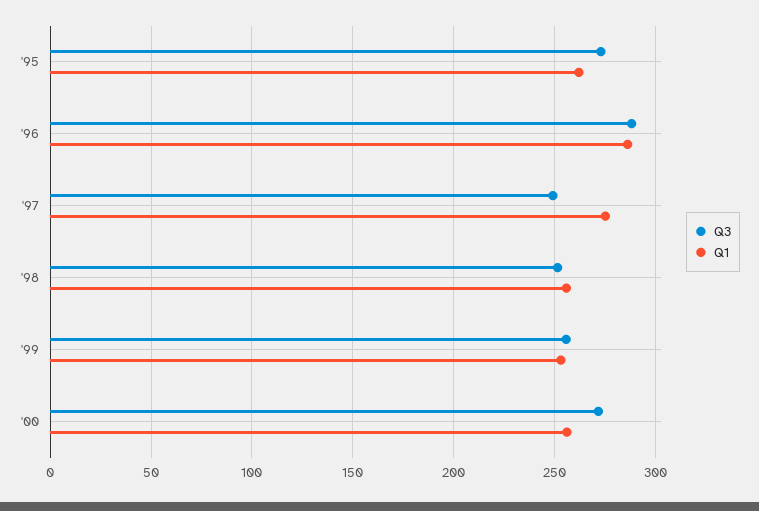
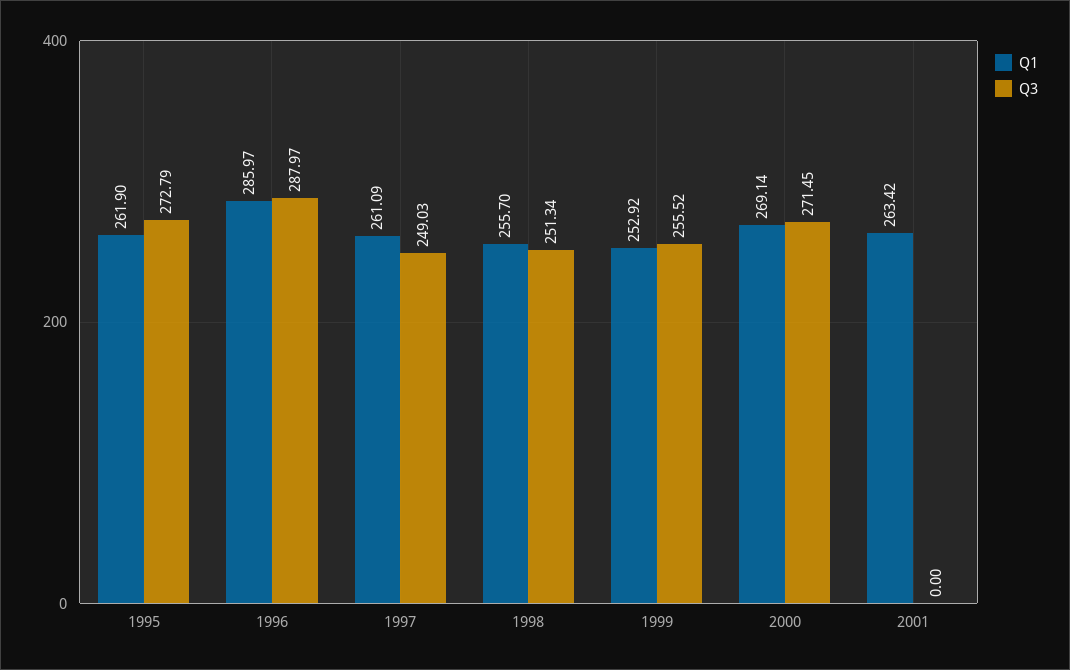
Q1, '97: 275 -> 261.09
Q1, '00: 255 -> 269.14
Q1, 2001: none -> 263.42
Q3, 2001: none -> 0

